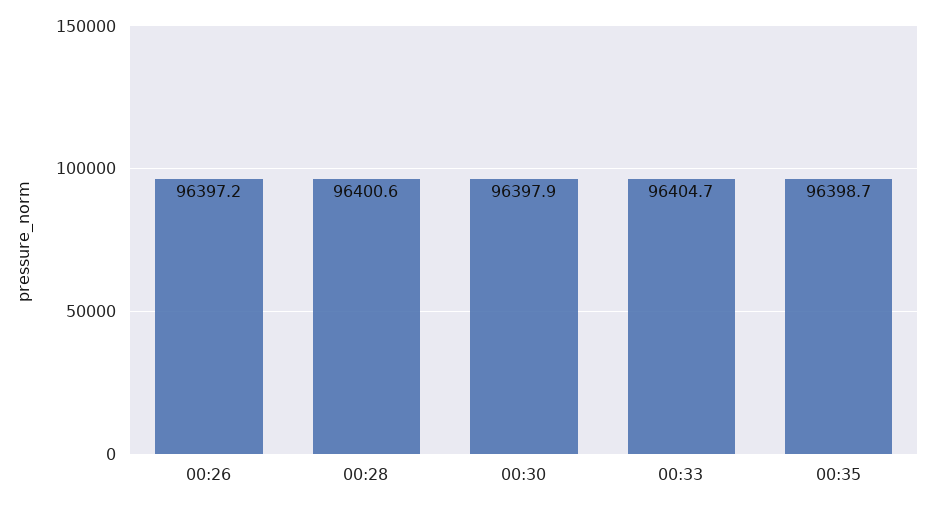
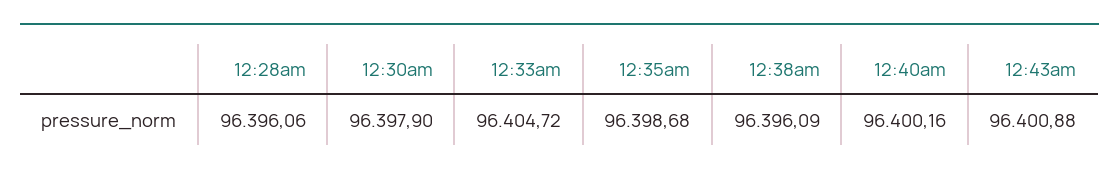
00:26: 96397.2 -> none
00:28: 96400.6 -> 96396.06
12:38am: none -> 96396.09
12:40am: none -> 96400.16
12:43am: none -> 96400.88

